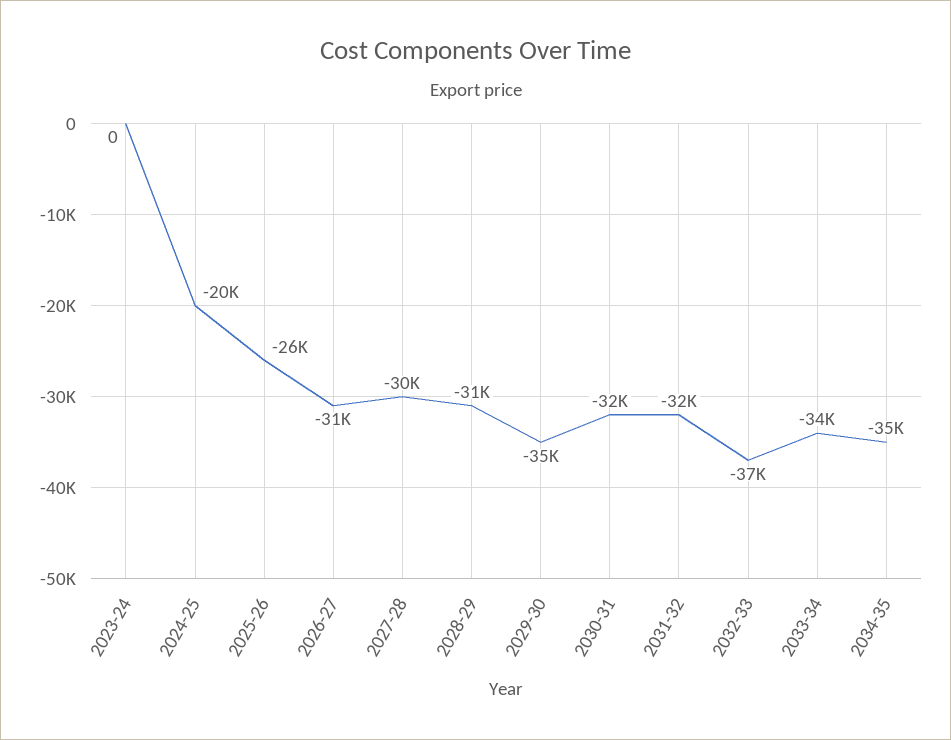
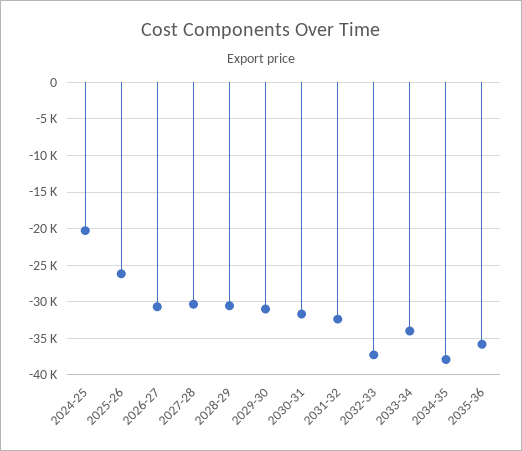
2023-24: 0 -> none
2029-30: -35000 -> -31000
2034-35: -35000 -> -38000
2035-36: none -> -36000

